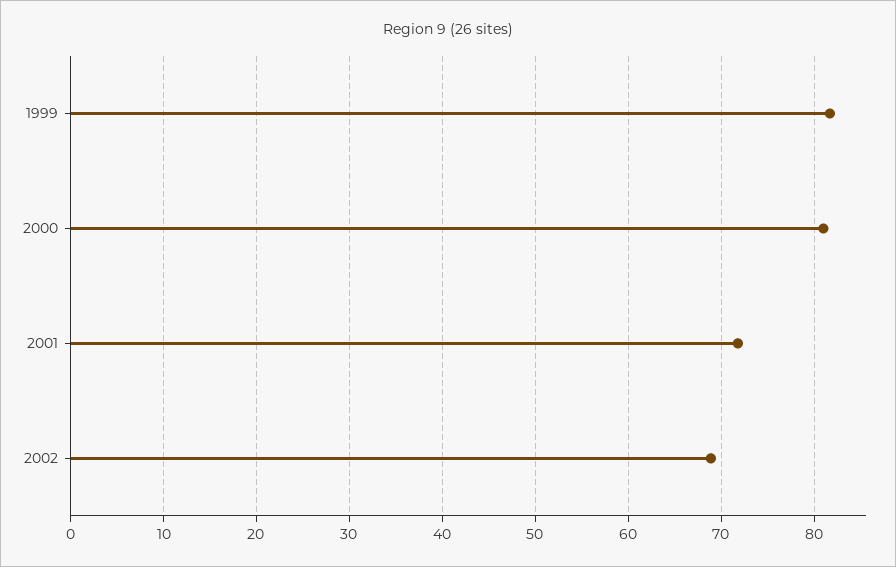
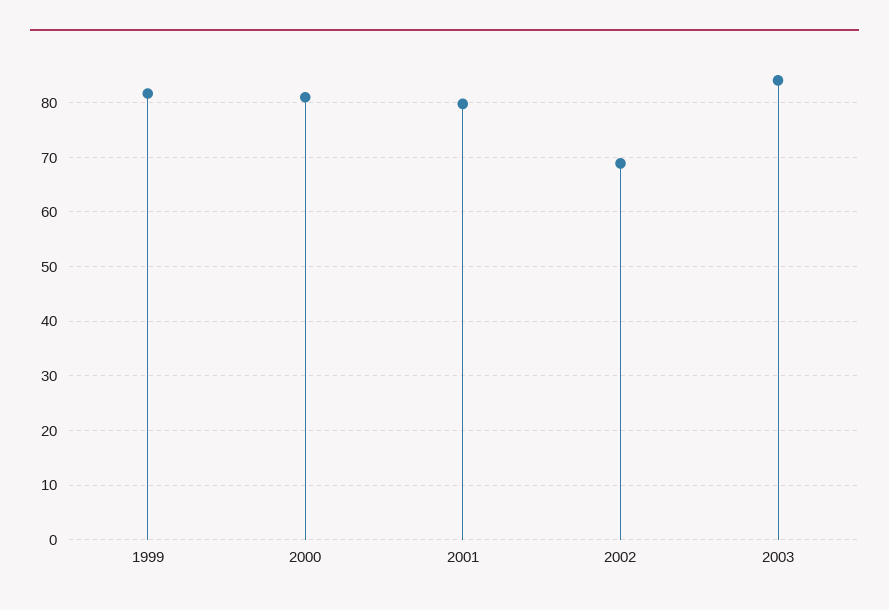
2001: 72 -> 80
2003: none -> 84

